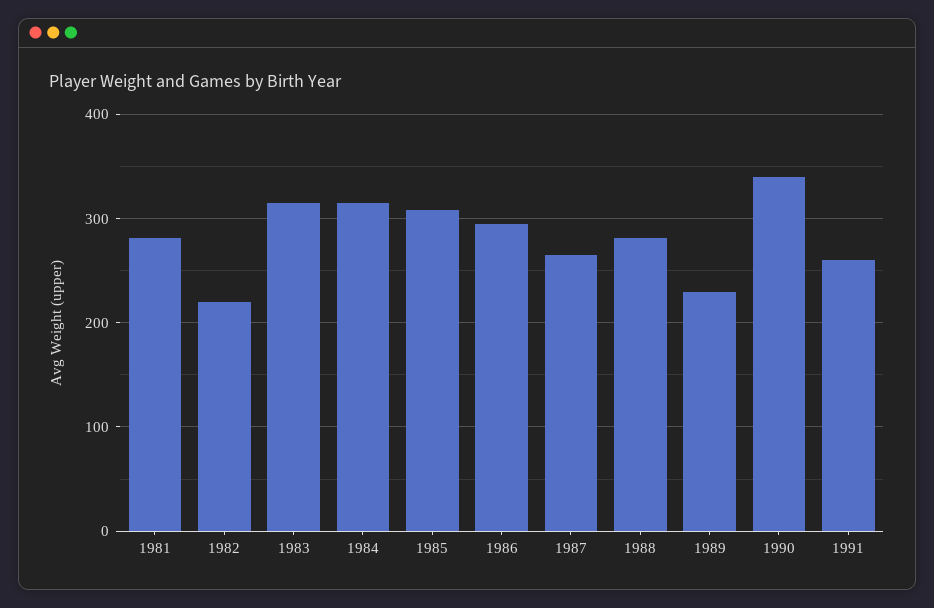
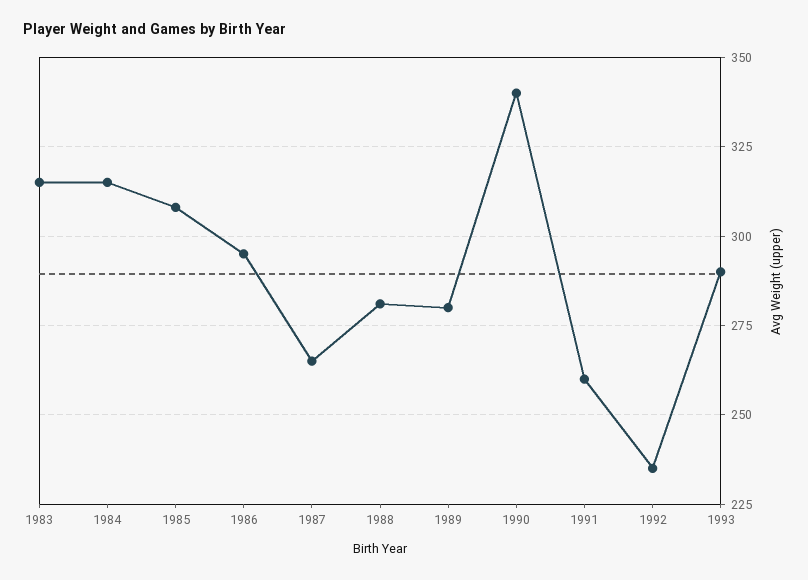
1981: 280 -> none
1982: 220 -> none
1989: 230 -> 280
1992: none -> 235
1993: none -> 290

